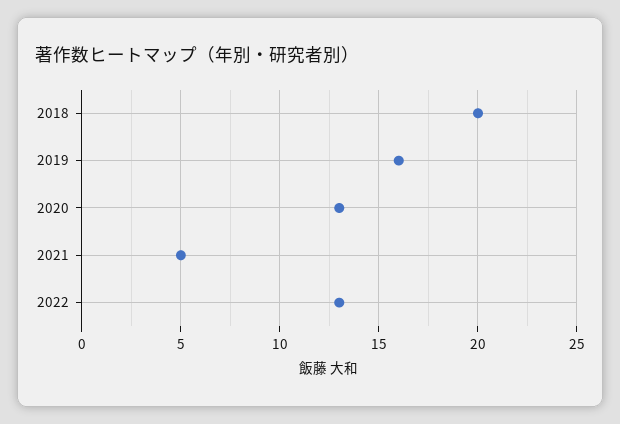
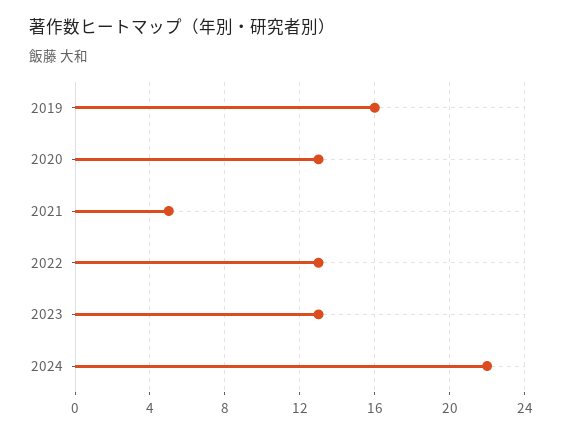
2018: 20 -> none
2023: none -> 13
2024: none -> 22

